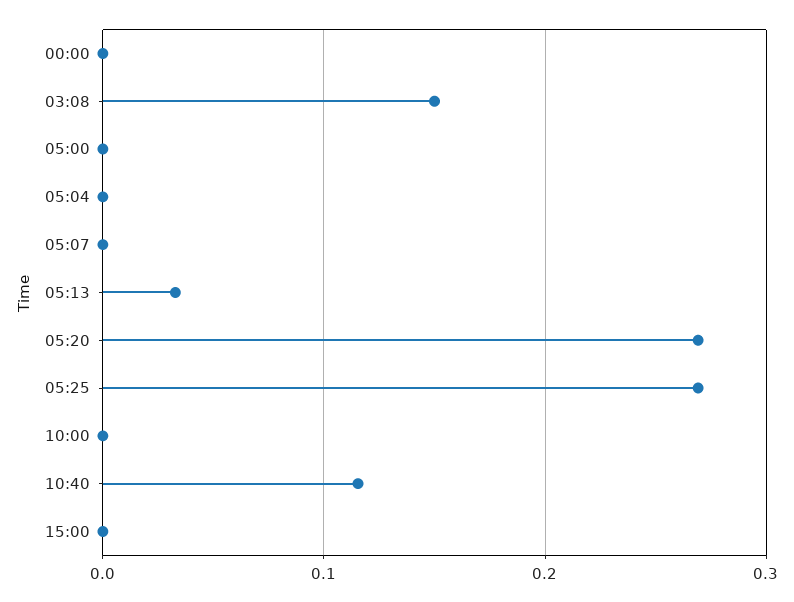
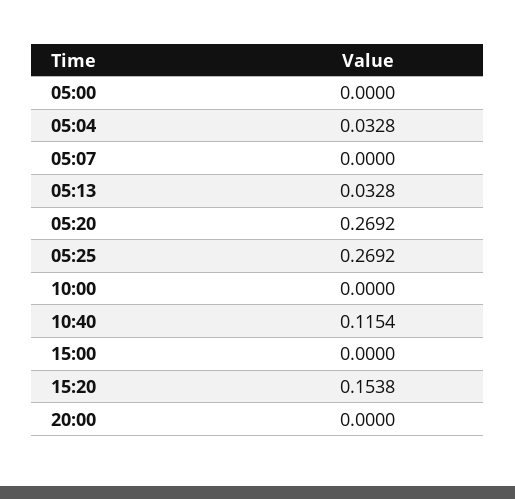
00:00: 0 -> none
03:08: 0.15 -> none
05:04: 0 -> 0.0328
15:20: none -> 0.1538
20:00: none -> 0

